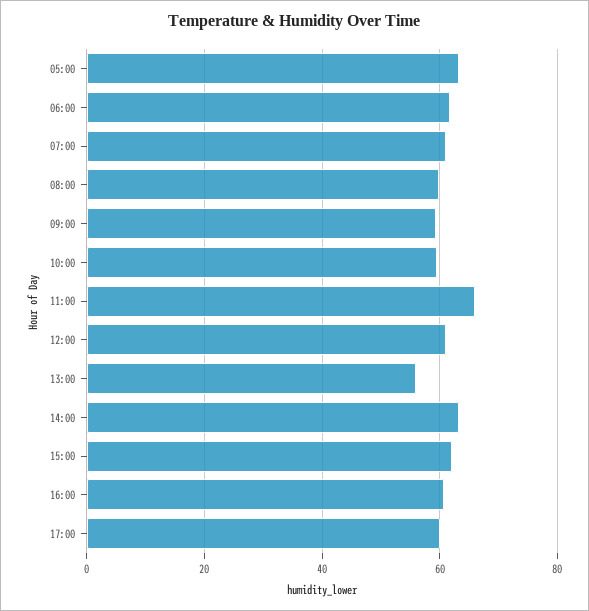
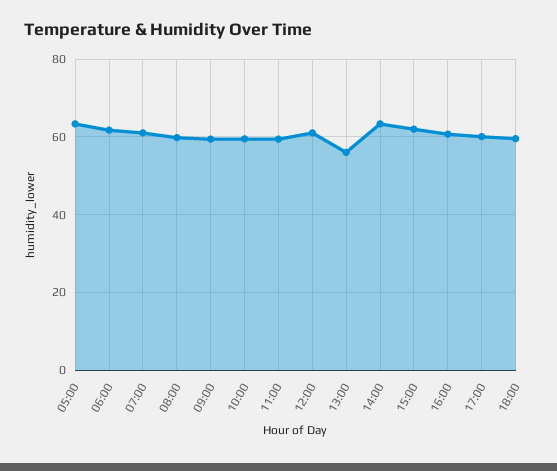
11:00: 66 -> 60
18:00: none -> 60

